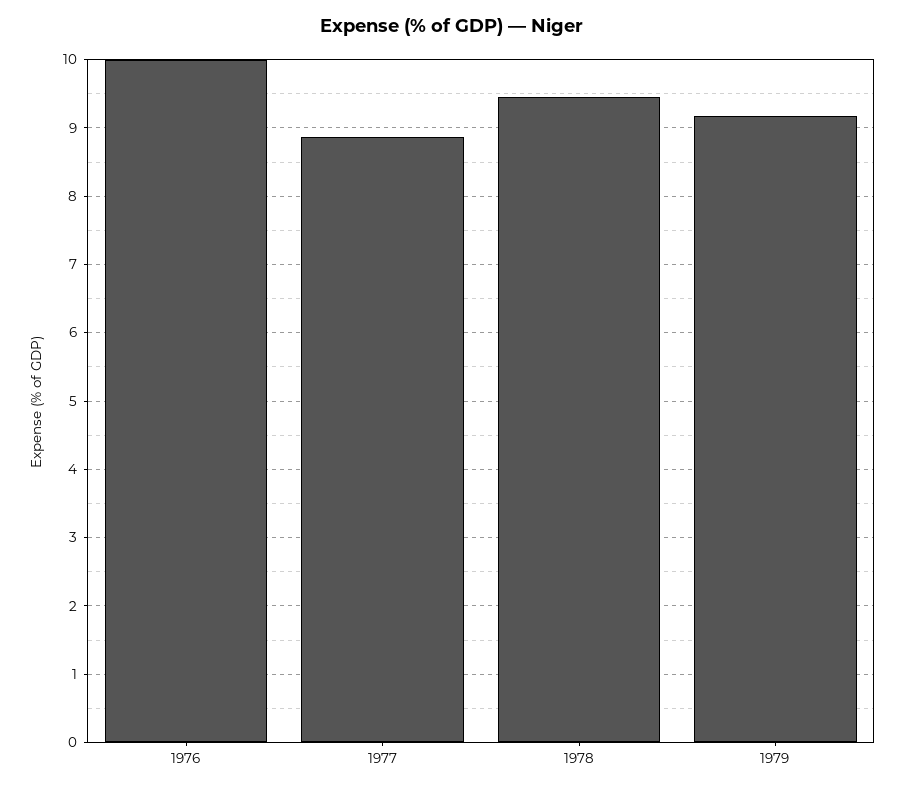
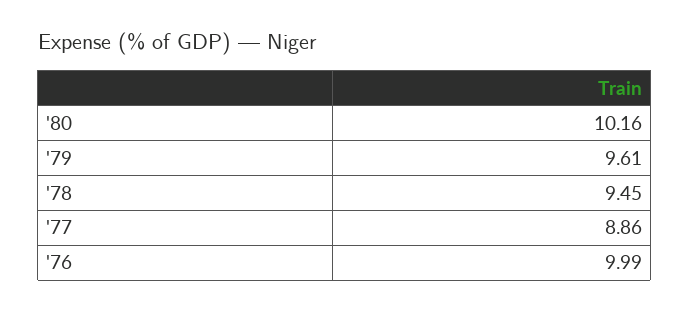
1979: 9.2 -> 9.61
'80: none -> 10.16

